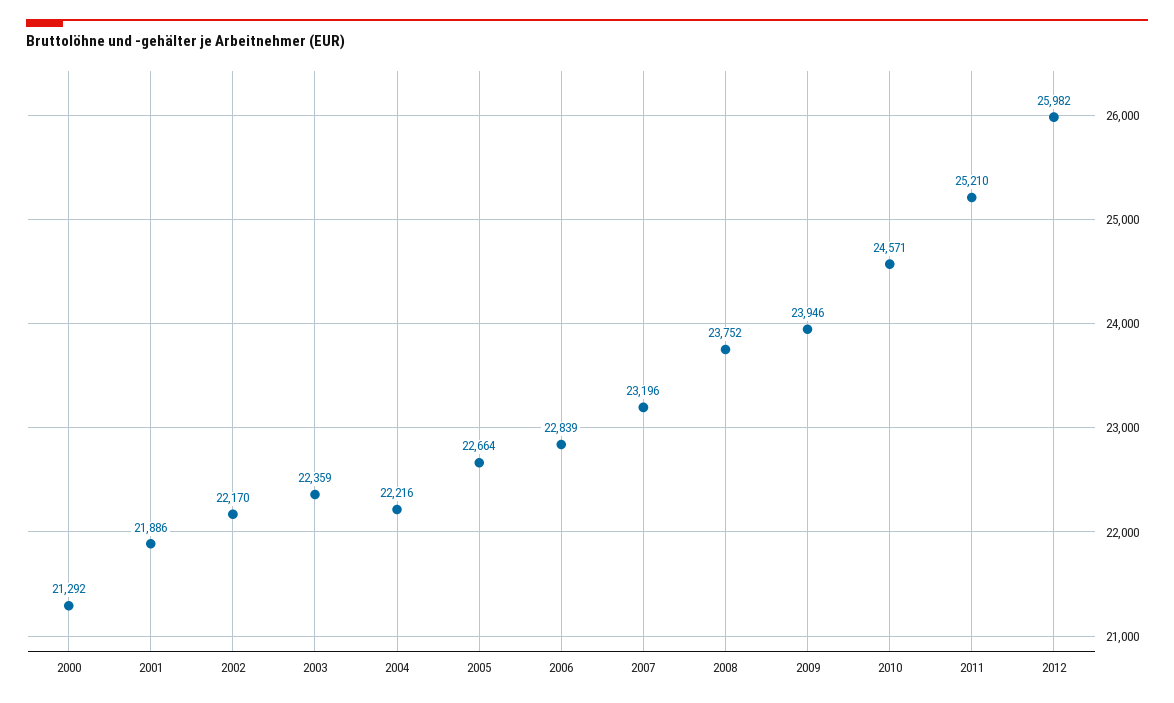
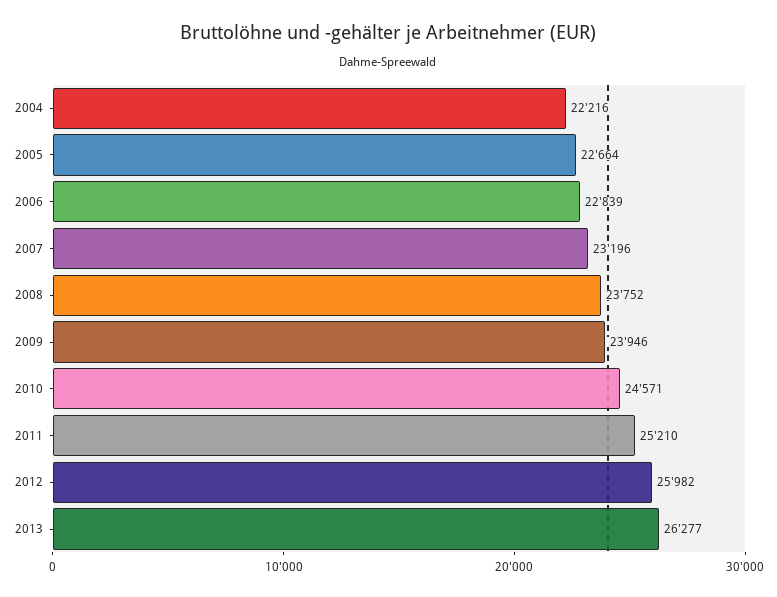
2000: 21292 -> none
2001: 21886 -> none
2002: 22170 -> none
2003: 22359 -> none
2013: none -> 26277

